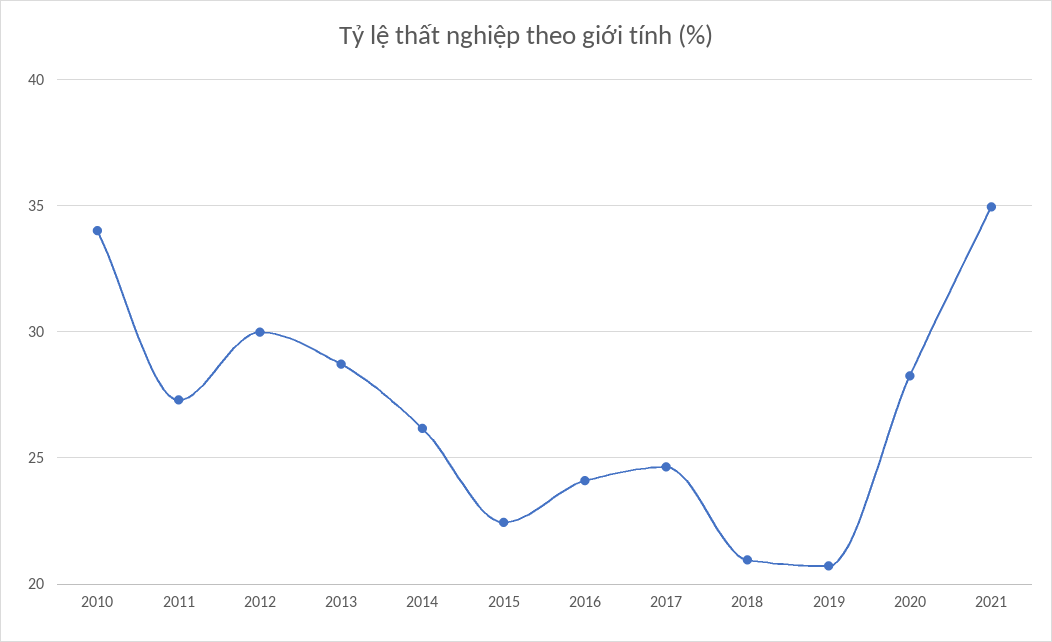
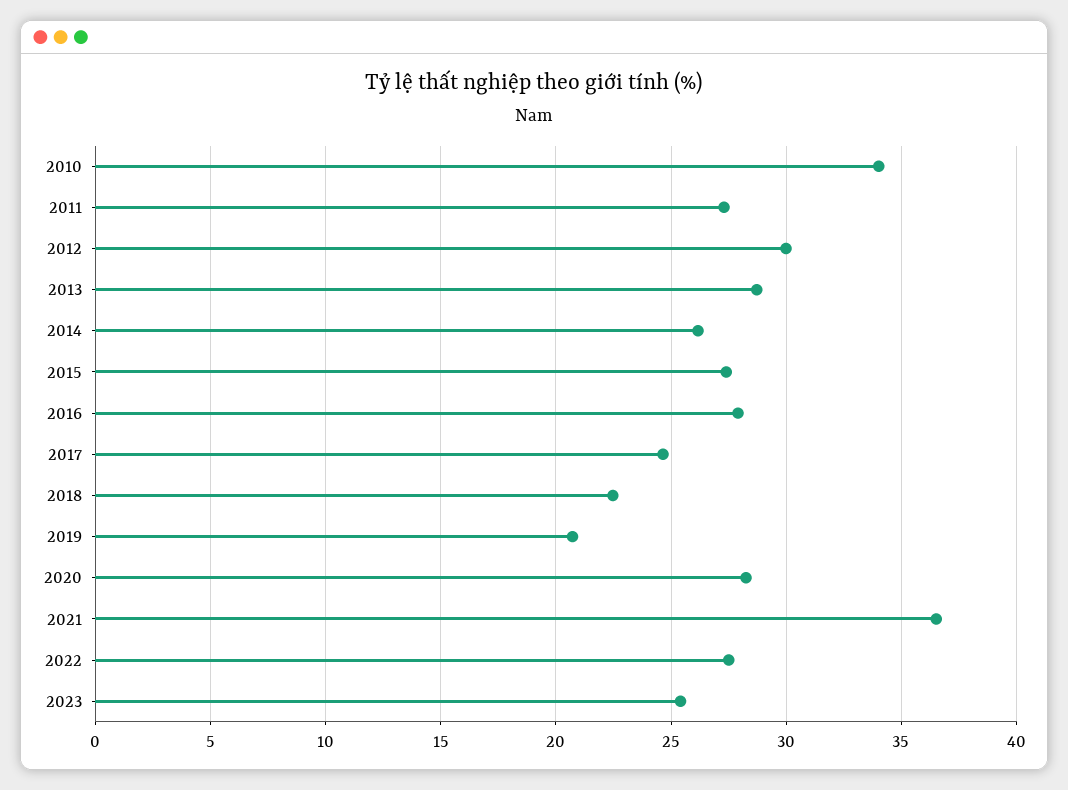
2015: 22.5 -> 27.5
2016: 24 -> 28
2018: 21 -> 22.5
2021: 35 -> 36.5
2022: none -> 27.5
2023: none -> 25.5

